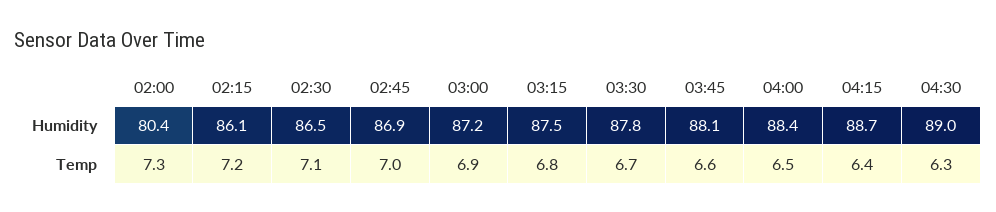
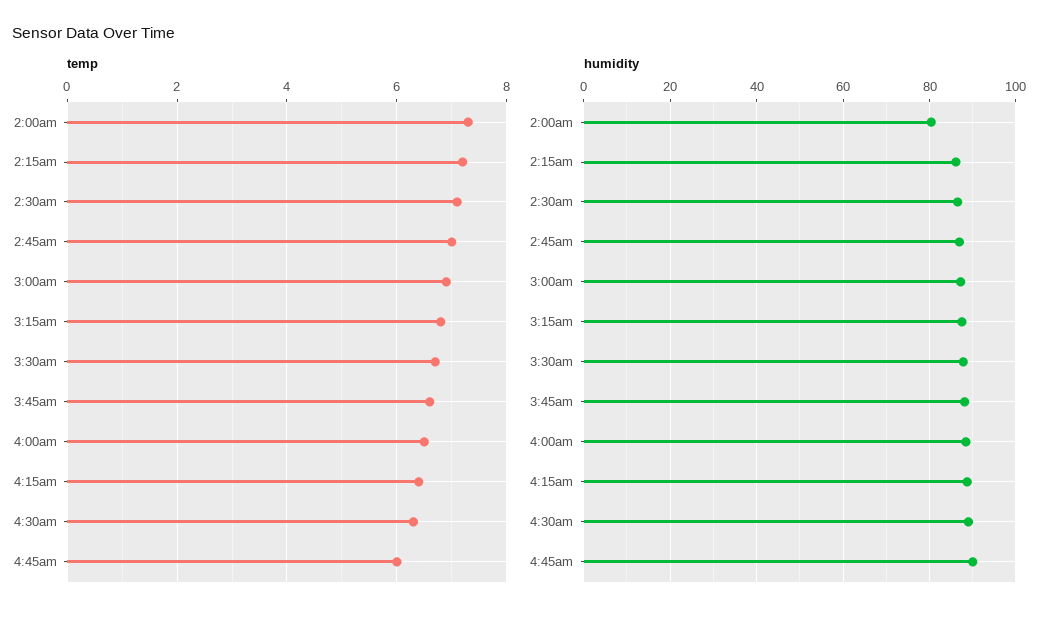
Temp, 4:45am: none -> 6
Humidity, 4:45am: none -> 90

